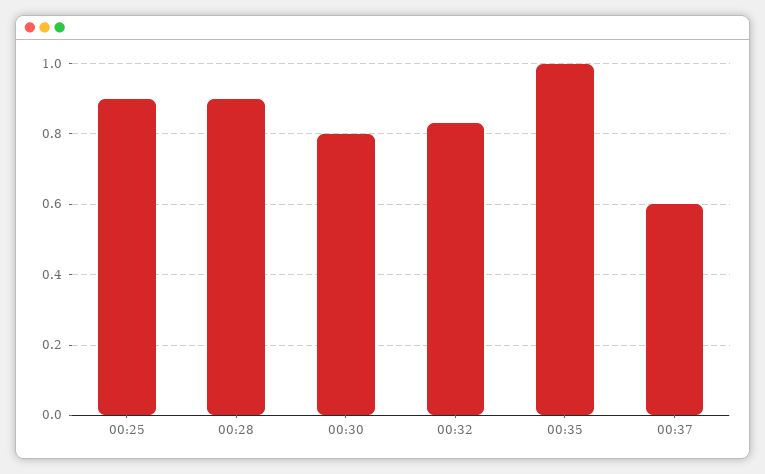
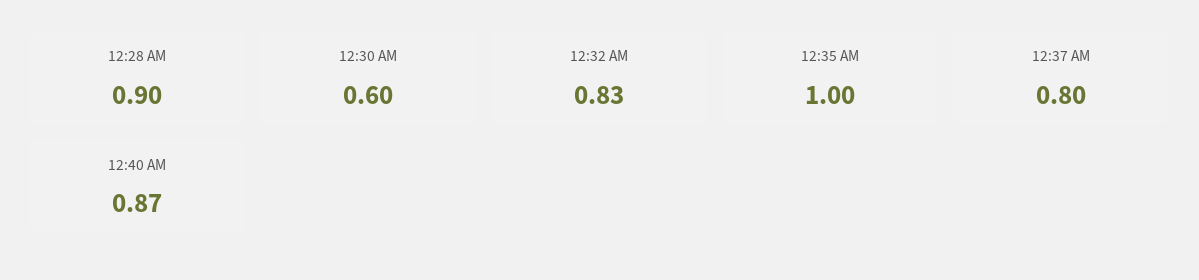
00:25: 0.9 -> none
00:30: 0.8 -> 0.6
00:37: 0.6 -> 0.8
12:40 AM: none -> 0.87

